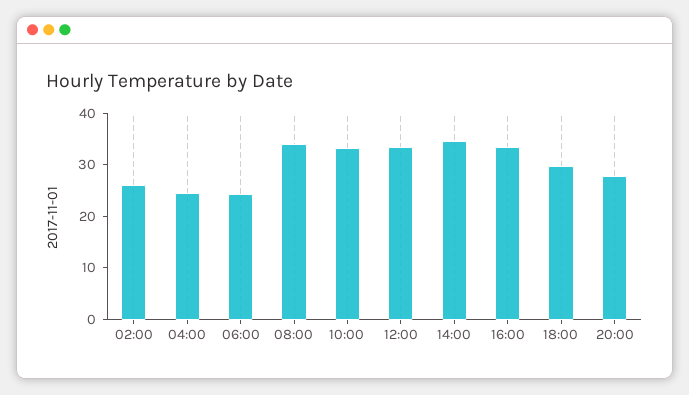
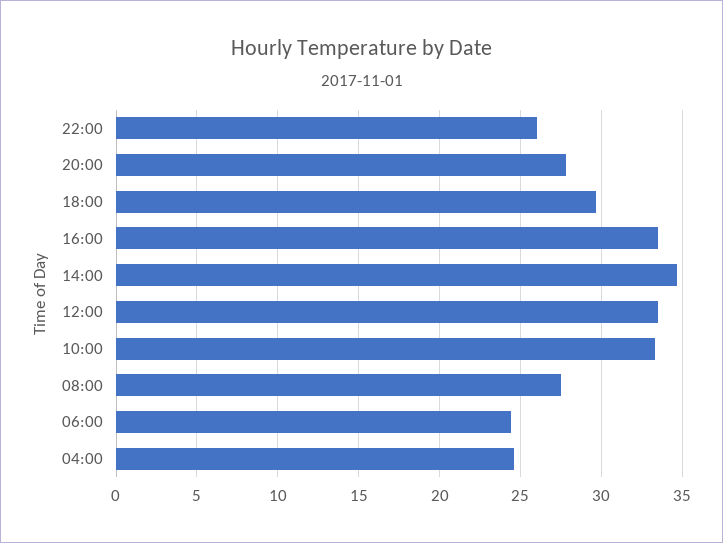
02:00: 26 -> none
08:00: 34 -> 27.5
22:00: none -> 26

